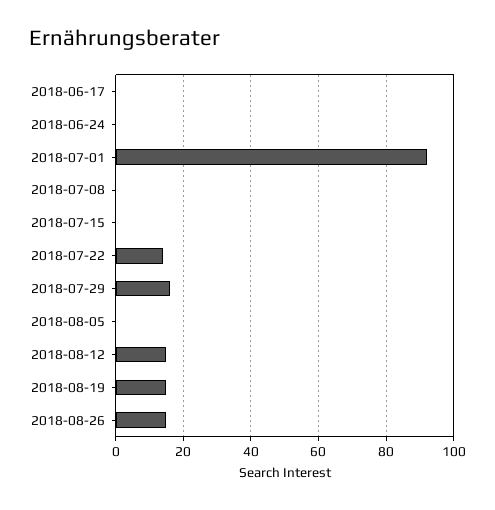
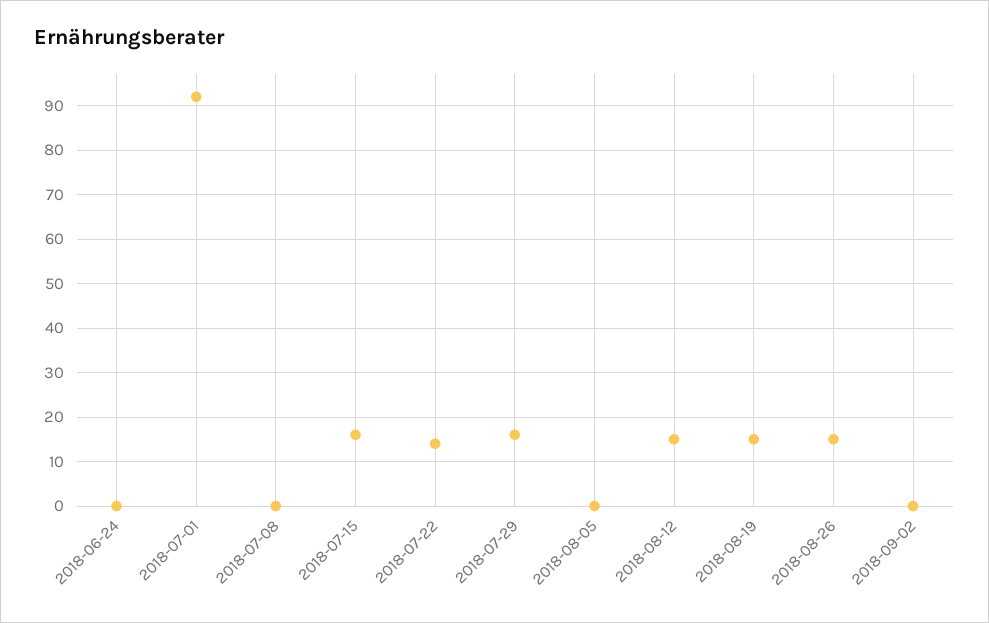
2018-06-17: 0 -> none
2018-07-15: 0 -> 15
2018-09-02: none -> 0

